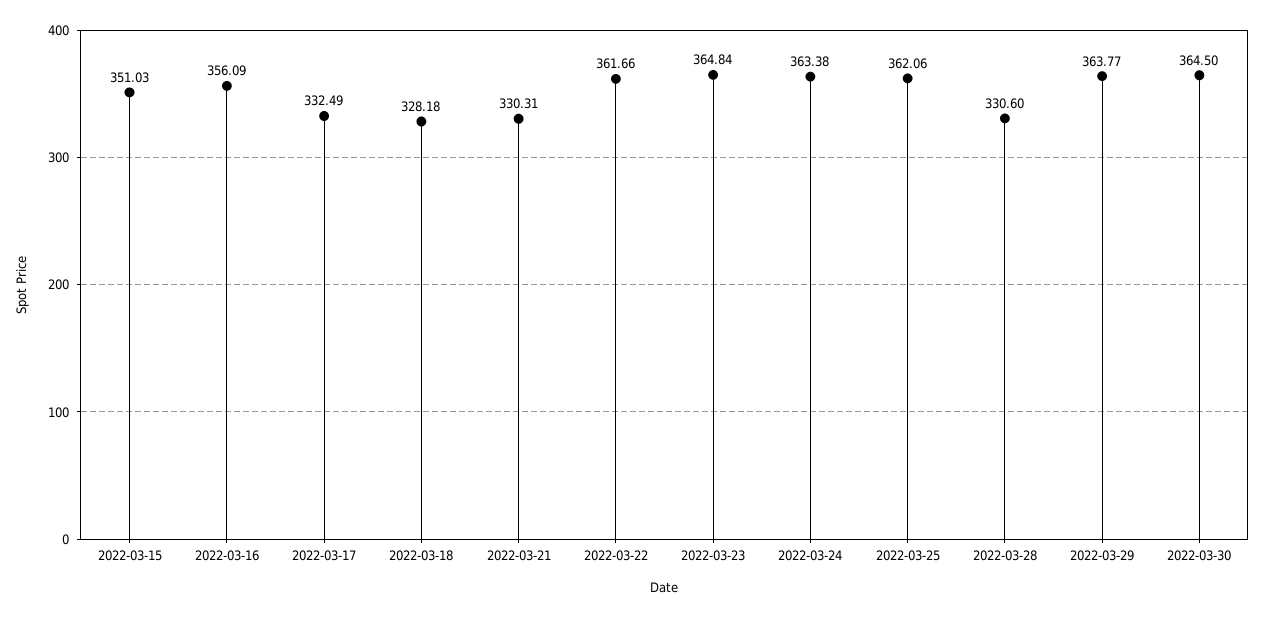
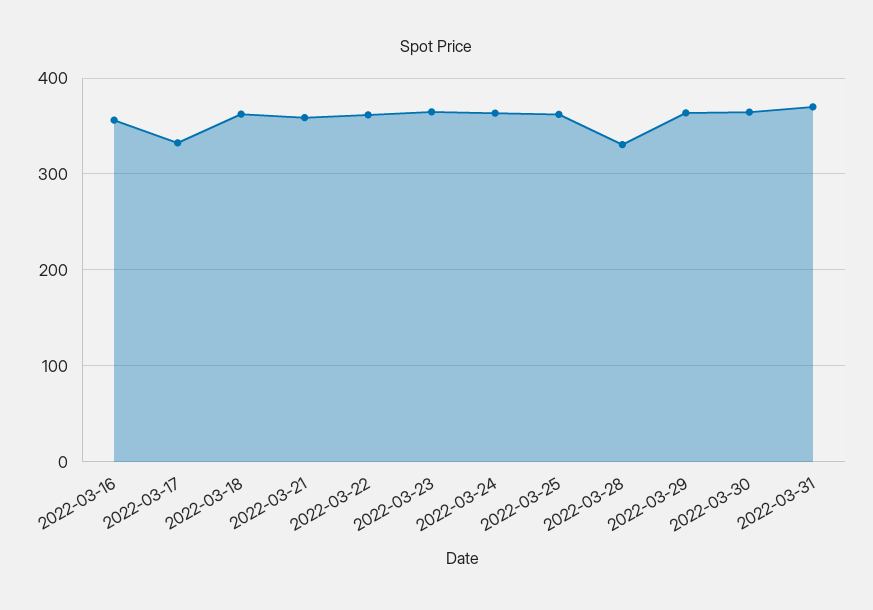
2022-03-15: 351.03 -> none
2022-03-18: 328.18 -> 360
2022-03-21: 330.31 -> 360
2022-03-31: none -> 370

